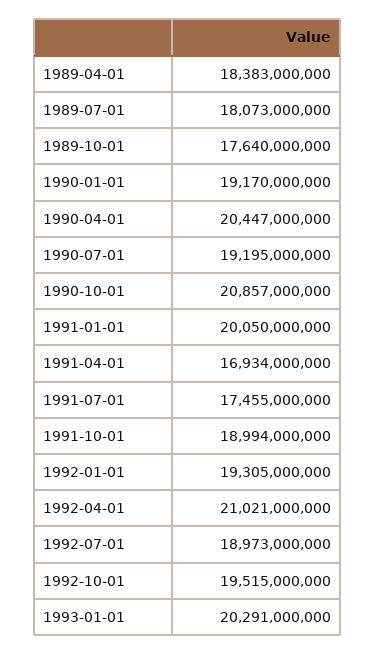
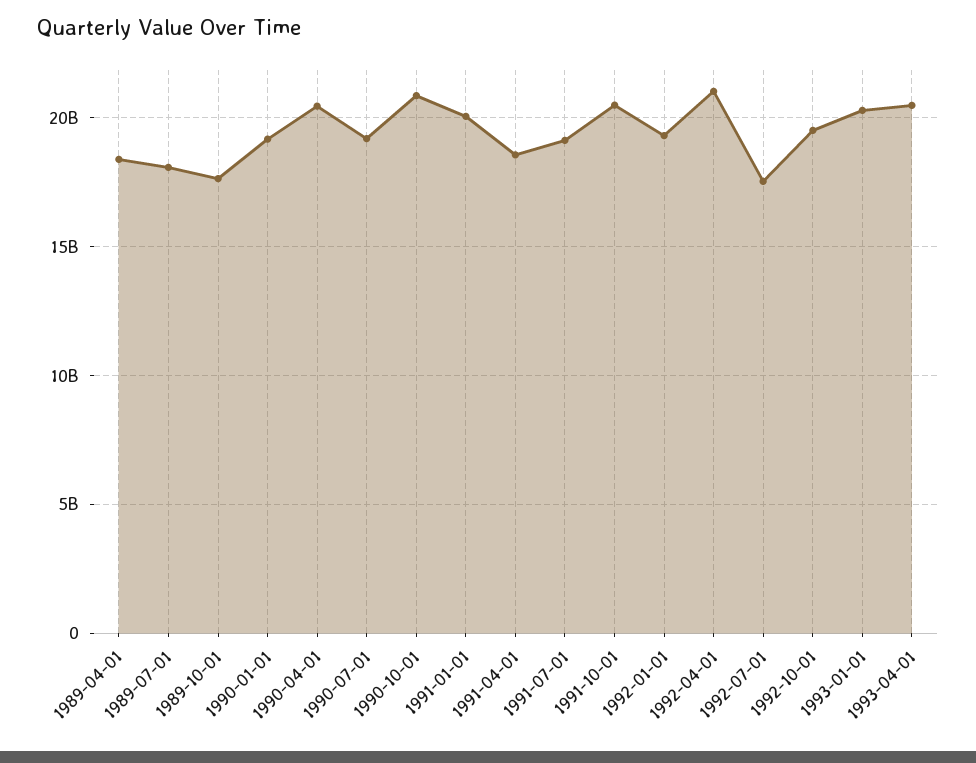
1991-04-01: 16934000000 -> 18500000000
1991-07-01: 17455000000 -> 19000000000
1991-10-01: 18994000000 -> 20500000000
1992-07-01: 18973000000 -> 17500000000
1993-04-01: none -> 20500000000

